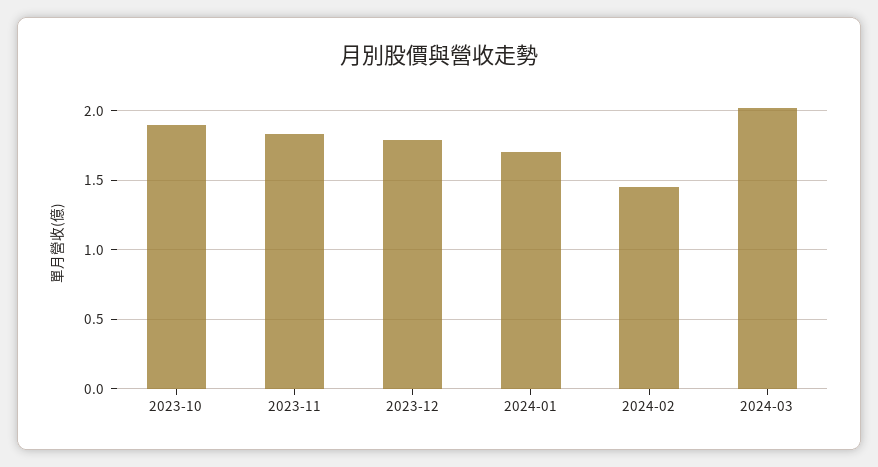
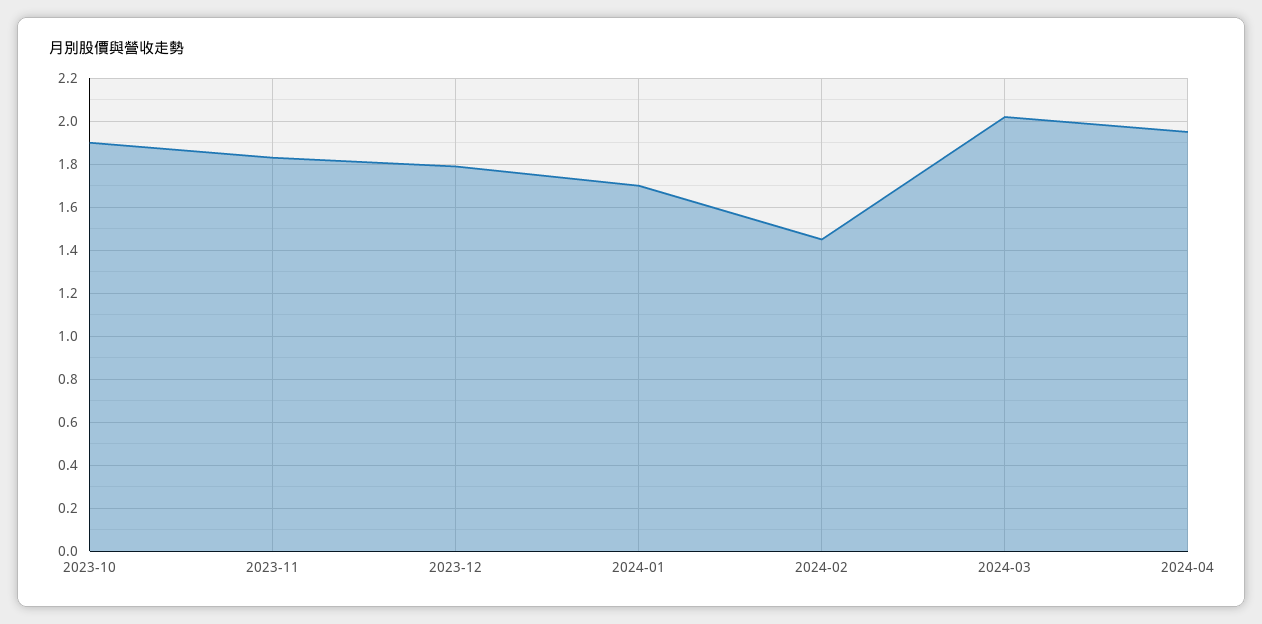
2024-04: none -> 1.95

